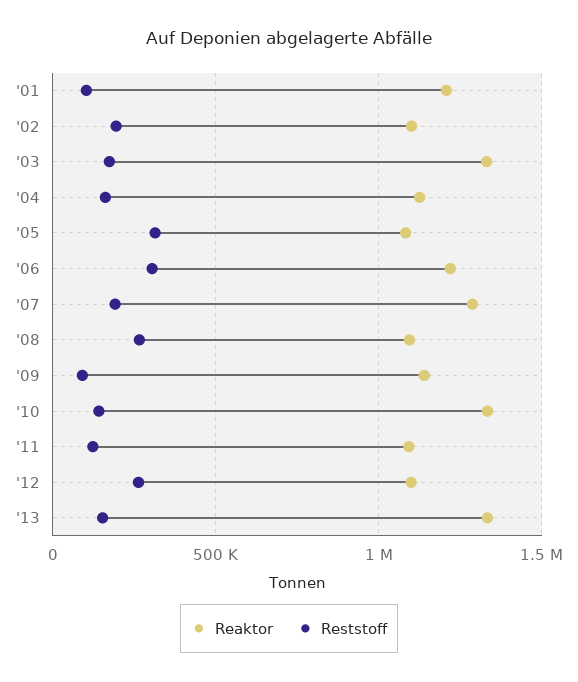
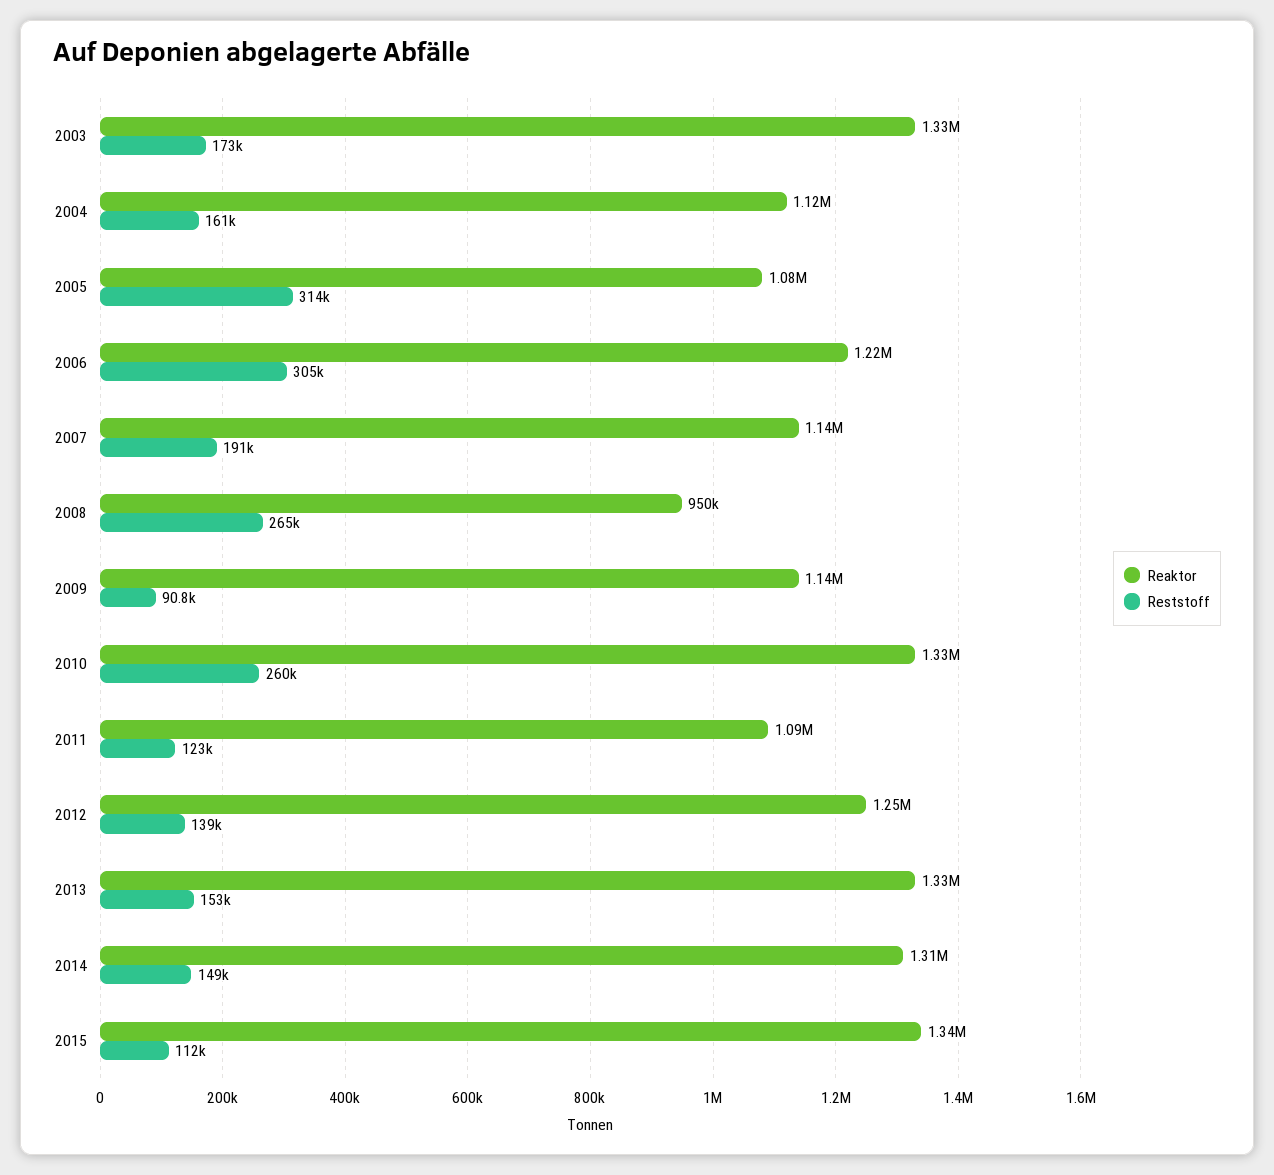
Reaktor, '01: 1200000 -> none
Reststoff, '01: 100000 -> none
Reaktor, '02: 1100000 -> none
Reststoff, '02: 200000 -> none
Reaktor, '07: 1300000 -> 1140000
Reaktor, '08: 1100000 -> 950000
Reststoff, '10: 150000 -> 260000
Reaktor, '12: 1100000 -> 1250000
Reststoff, '12: 250000 -> 139000
Reaktor, 2014: none -> 1310000
Reststoff, 2014: none -> 149000
Reaktor, 2015: none -> 1340000
Reststoff, 2015: none -> 112000

